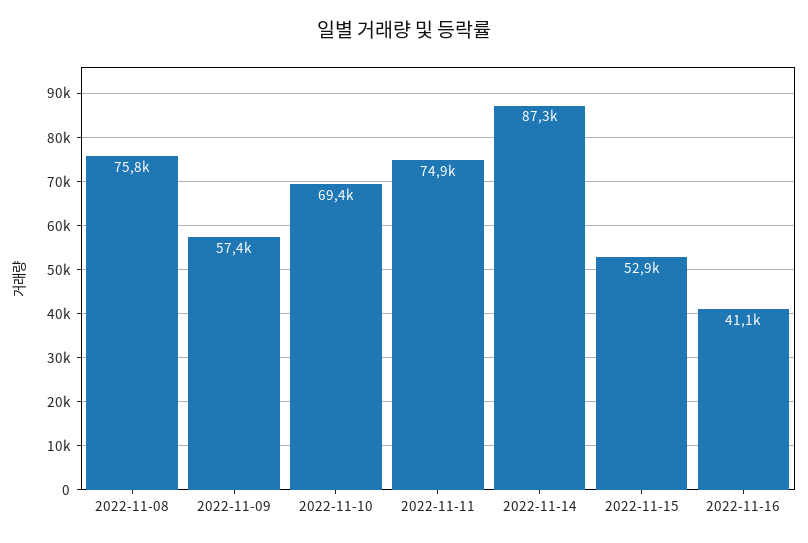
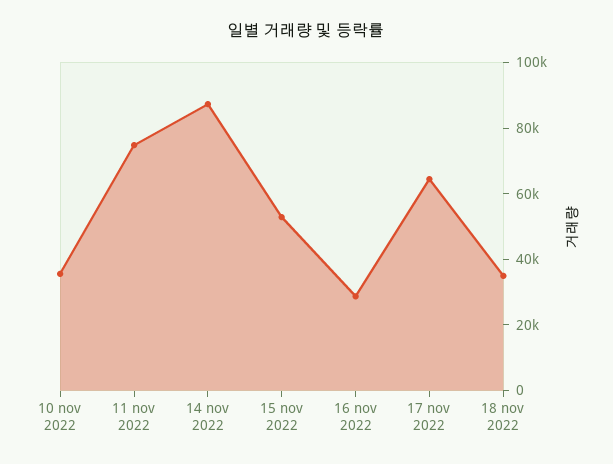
2022-11-08: 75800 -> none
2022-11-09: 57400 -> none
2022-11-10: 69400 -> 35000
2022-11-16: 41100 -> 30000
17 nov 2022: none -> 65000
18 nov 2022: none -> 35000

